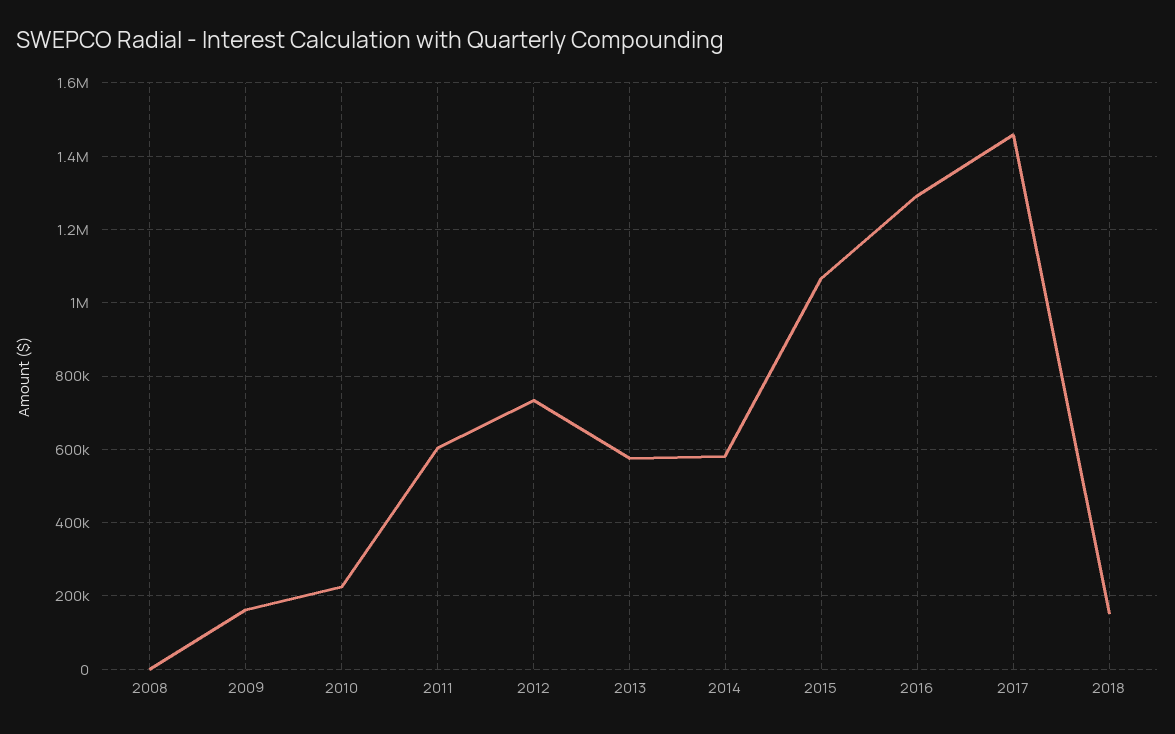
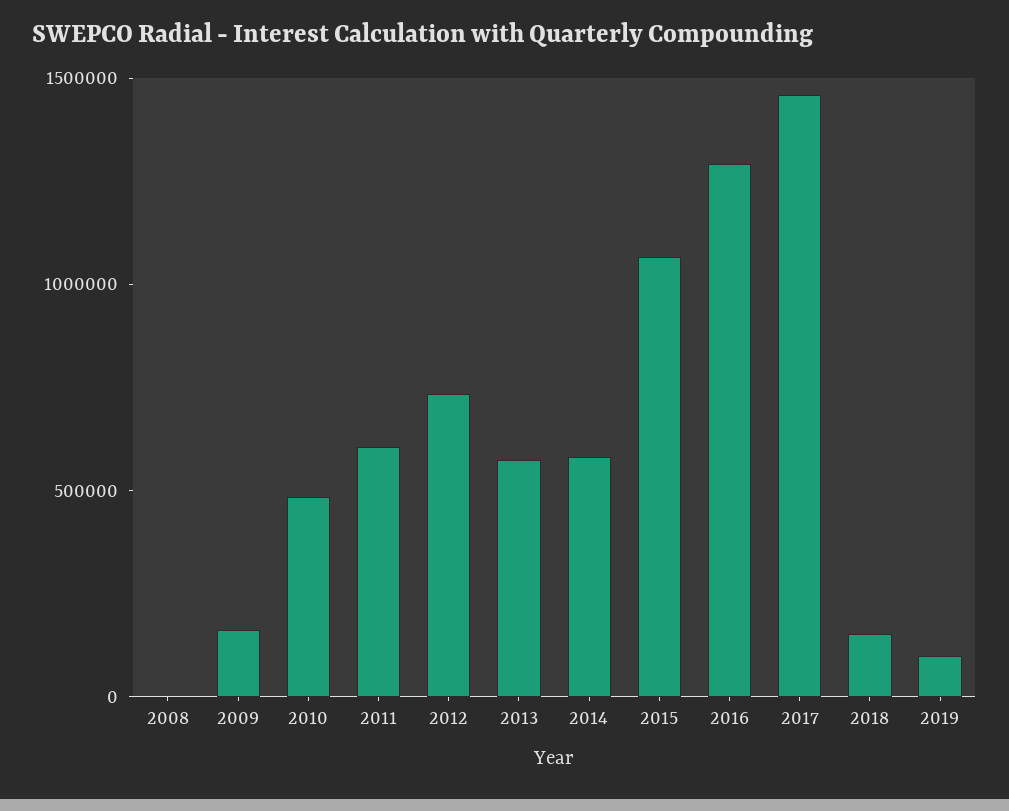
2010: 220000 -> 500000
2019: none -> 100000

